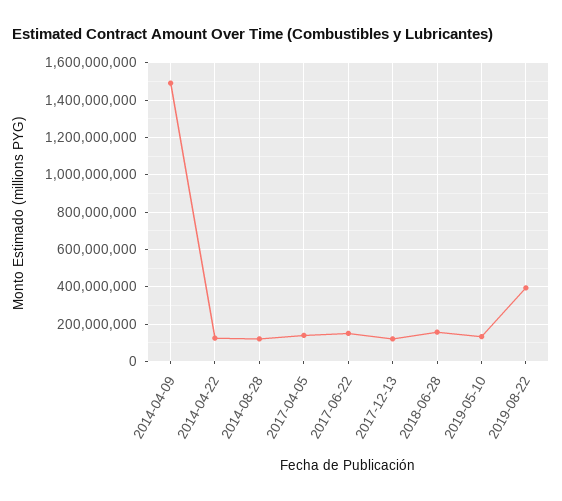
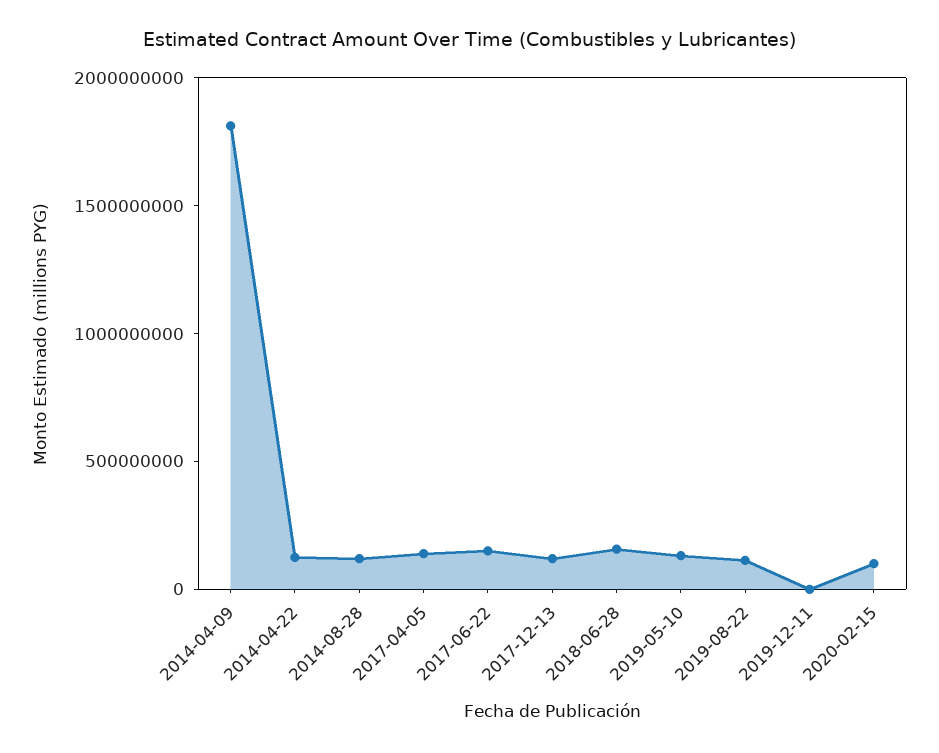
2014-04-09: 1500000000 -> 1800000000
2019-08-22: 400000000 -> 100000000
2019-12-11: none -> 0
2020-02-15: none -> 100000000

